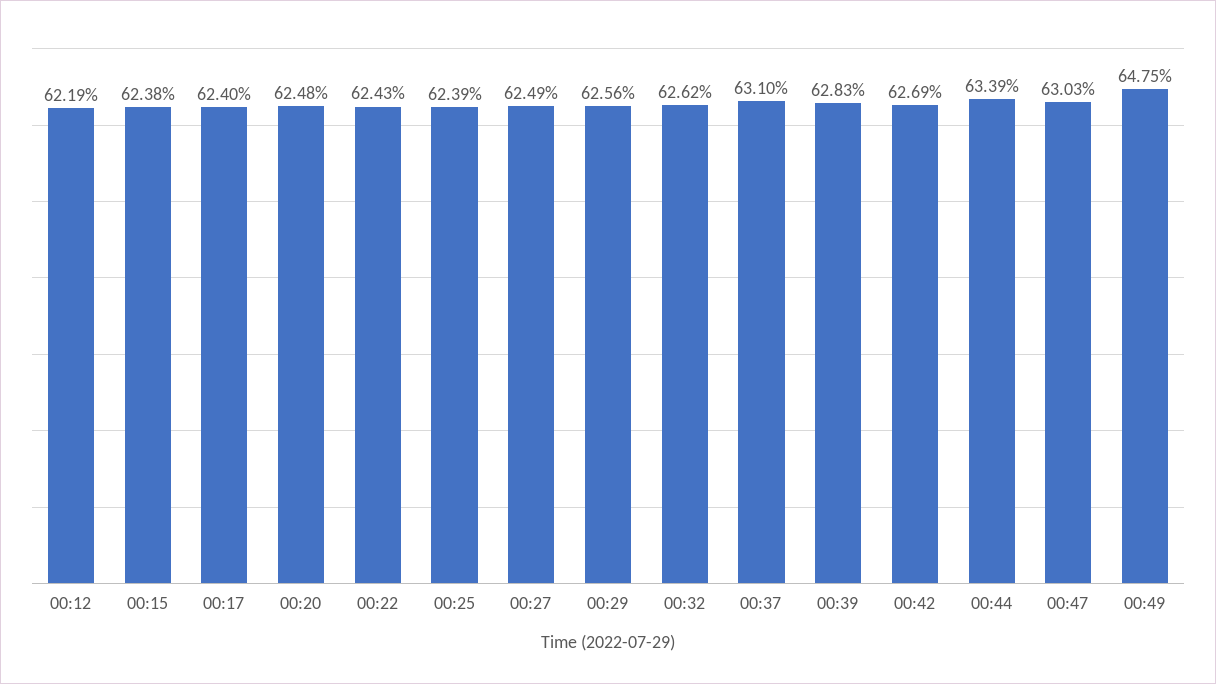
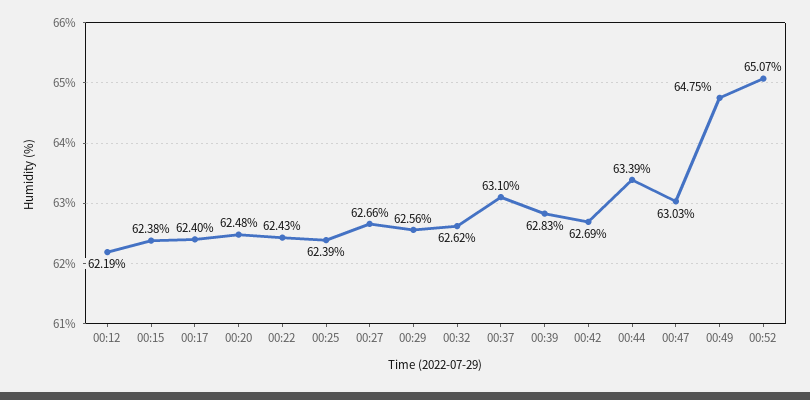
00:27: 62.49 -> 62.66
00:52: none -> 65.07

